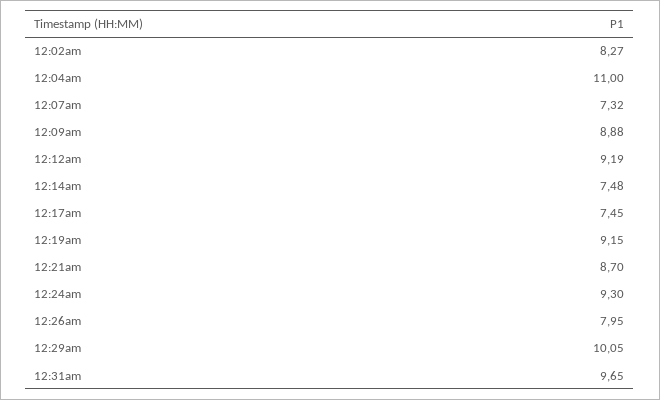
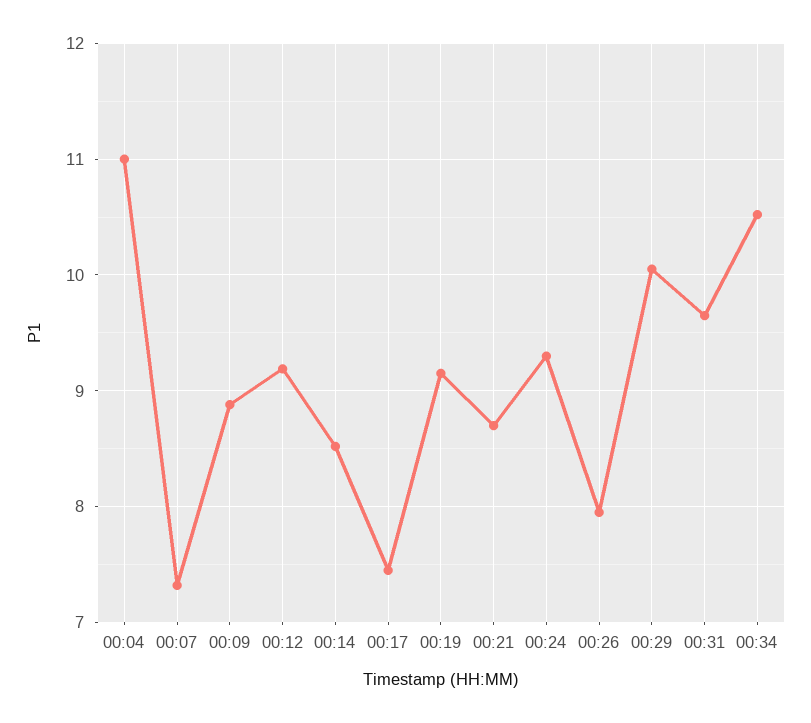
12:02am: 8.27 -> none
12:14am: 7.48 -> 8.5
00:34: none -> 10.5

